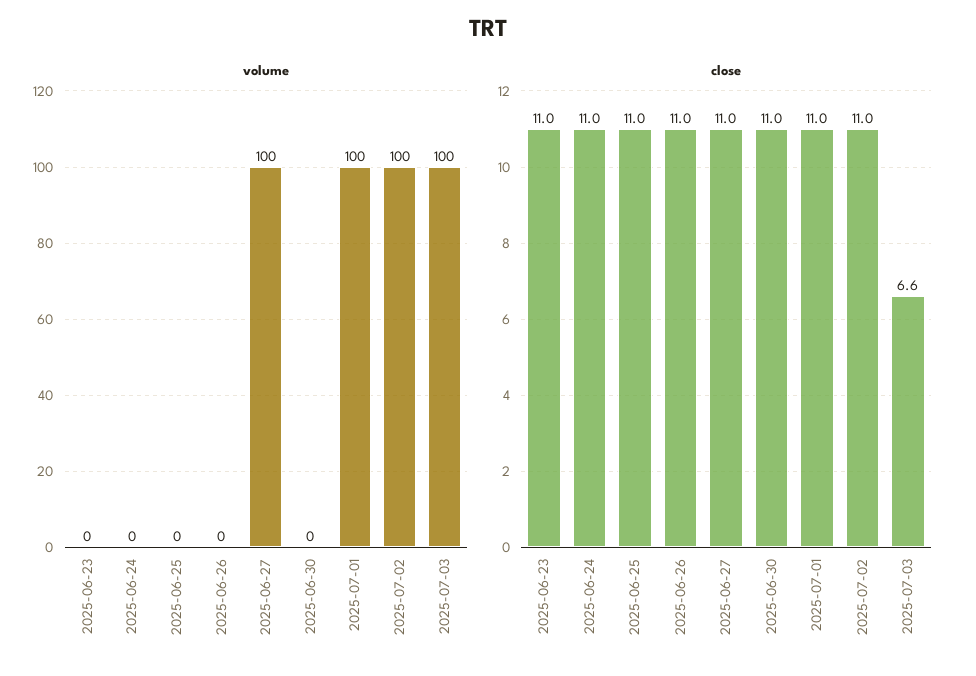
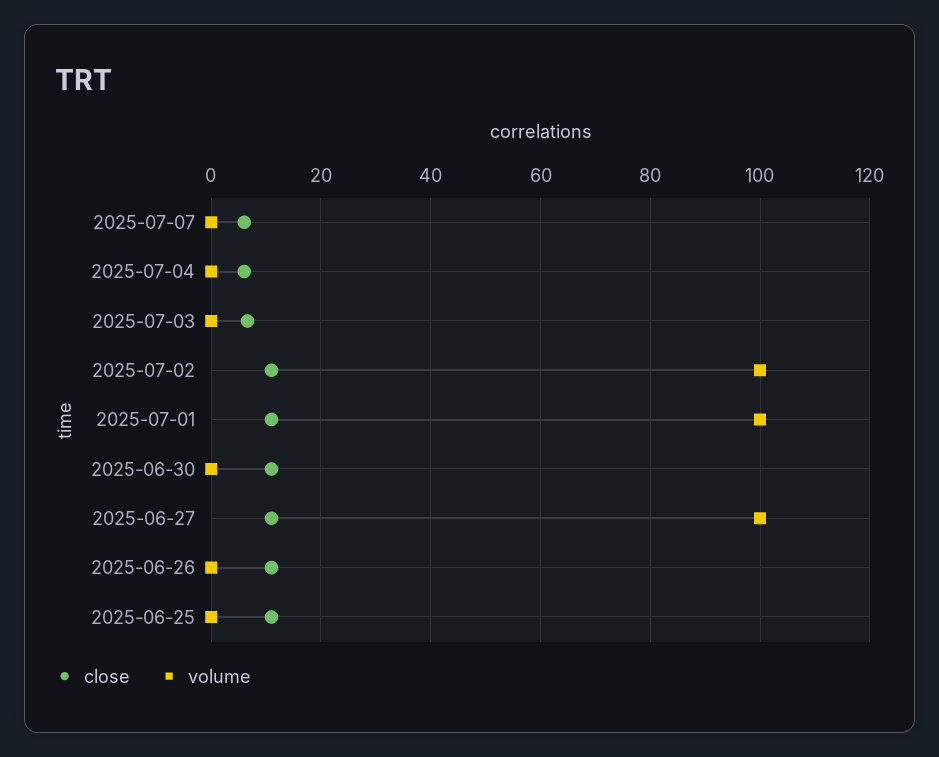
volume, 2025-06-23: 0 -> none
volume, 2025-06-24: 0 -> none
volume, 2025-07-03: 100 -> 0
close, 2025-06-23: 11 -> none
close, 2025-06-24: 11 -> none
close, 2025-07-07: none -> 6
volume, 2025-07-07: none -> 0
close, 2025-07-04: none -> 6
volume, 2025-07-04: none -> 0

